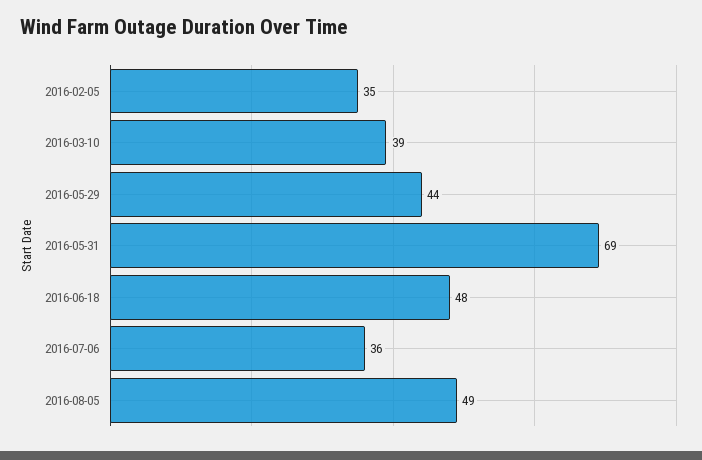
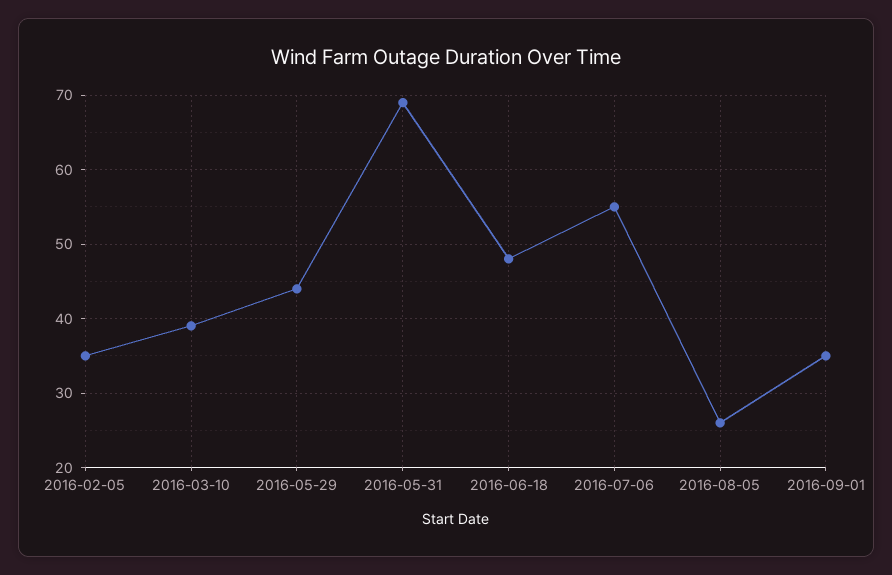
2016-07-06: 36 -> 55
2016-08-05: 49 -> 26
2016-09-01: none -> 35

